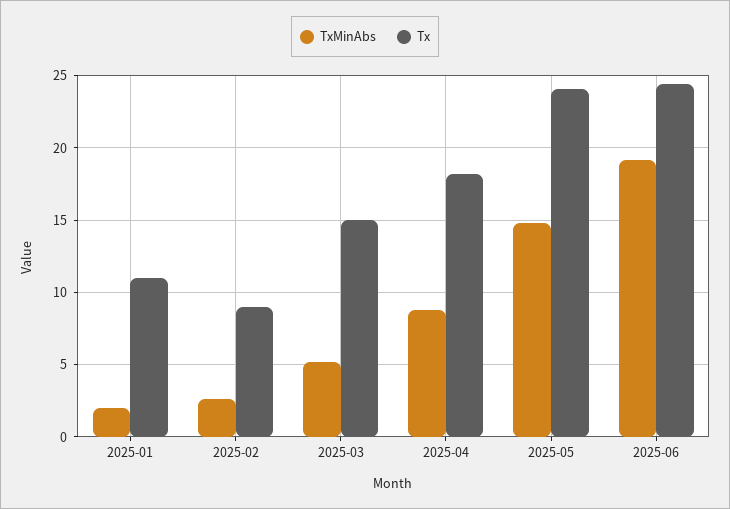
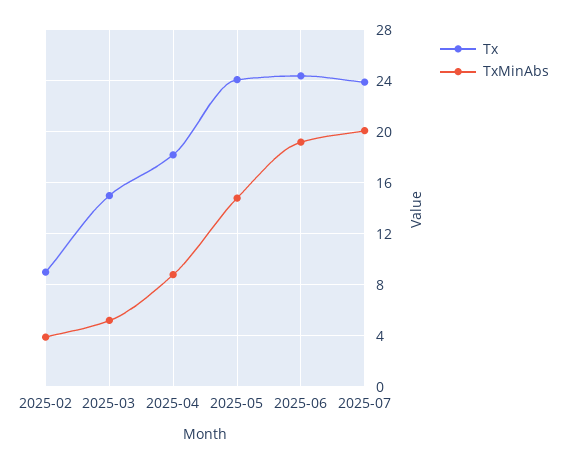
TxMinAbs, 2025-01: 2 -> none
Tx, 2025-01: 11 -> none
TxMinAbs, 2025-02: 2.5 -> 4
Tx, 2025-07: none -> 24
TxMinAbs, 2025-07: none -> 20

